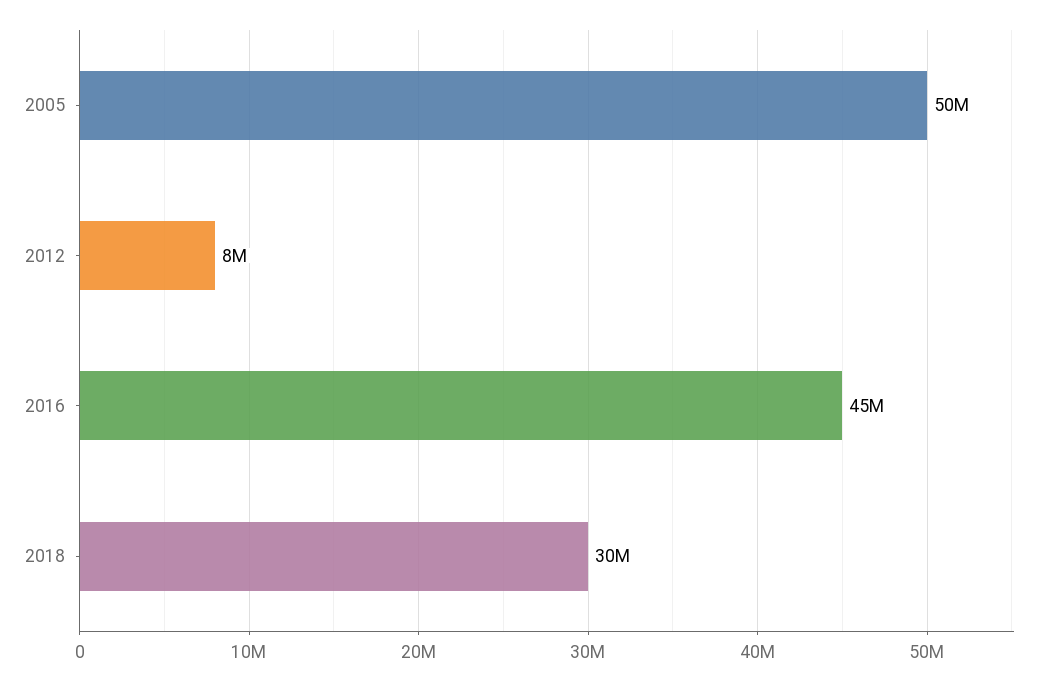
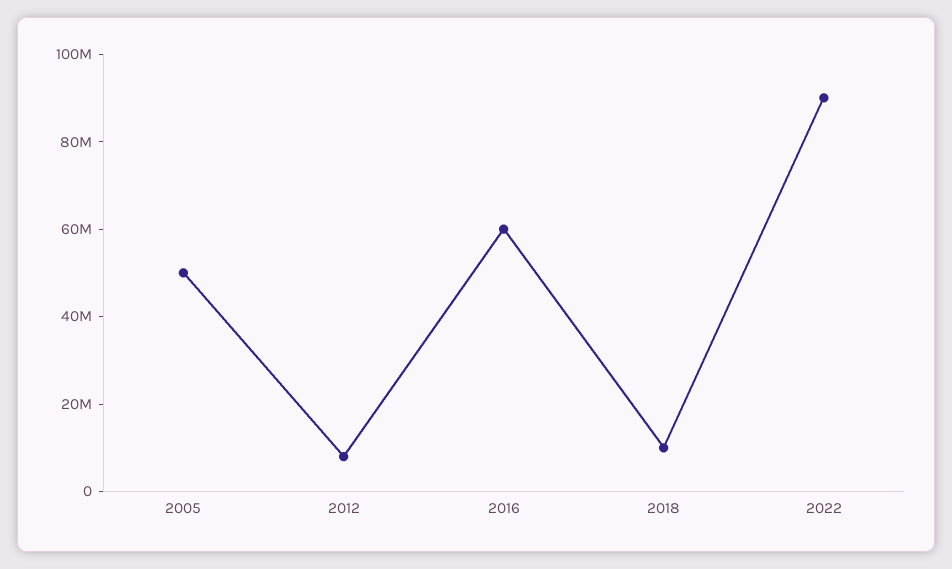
2016: 45000000 -> 60000000
2018: 30000000 -> 10000000
2022: none -> 90000000

